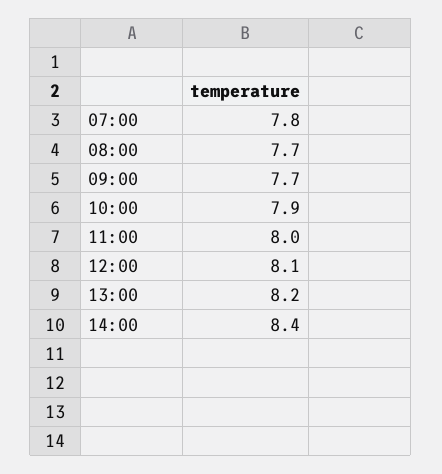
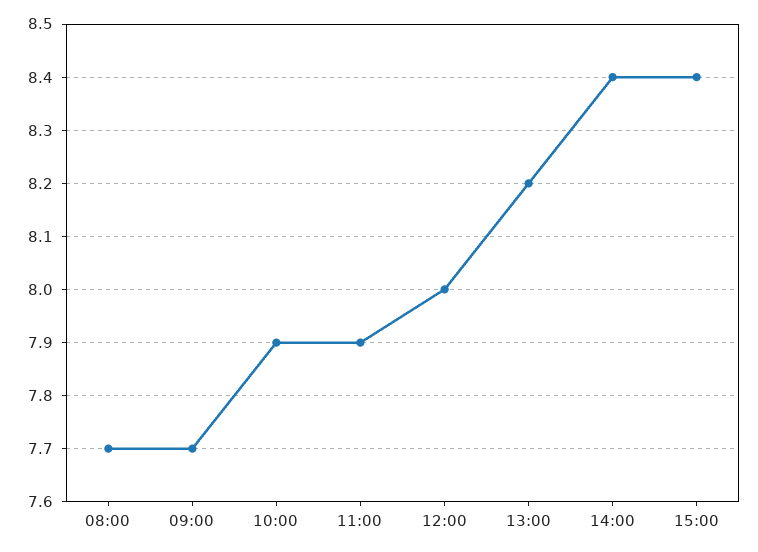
07:00: 7.8 -> none
11:00: 8 -> 7.9
12:00: 8.1 -> 8
15:00: none -> 8.4

